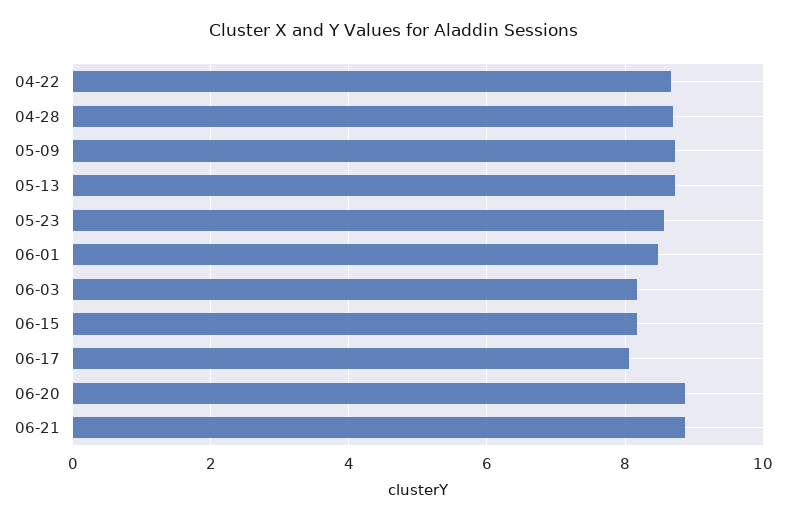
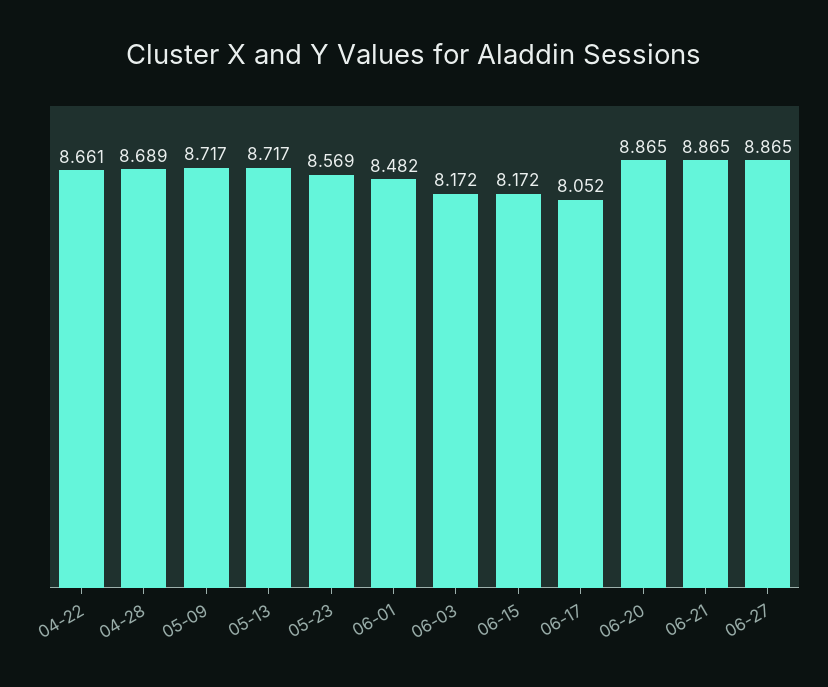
06-27: none -> 8.865

